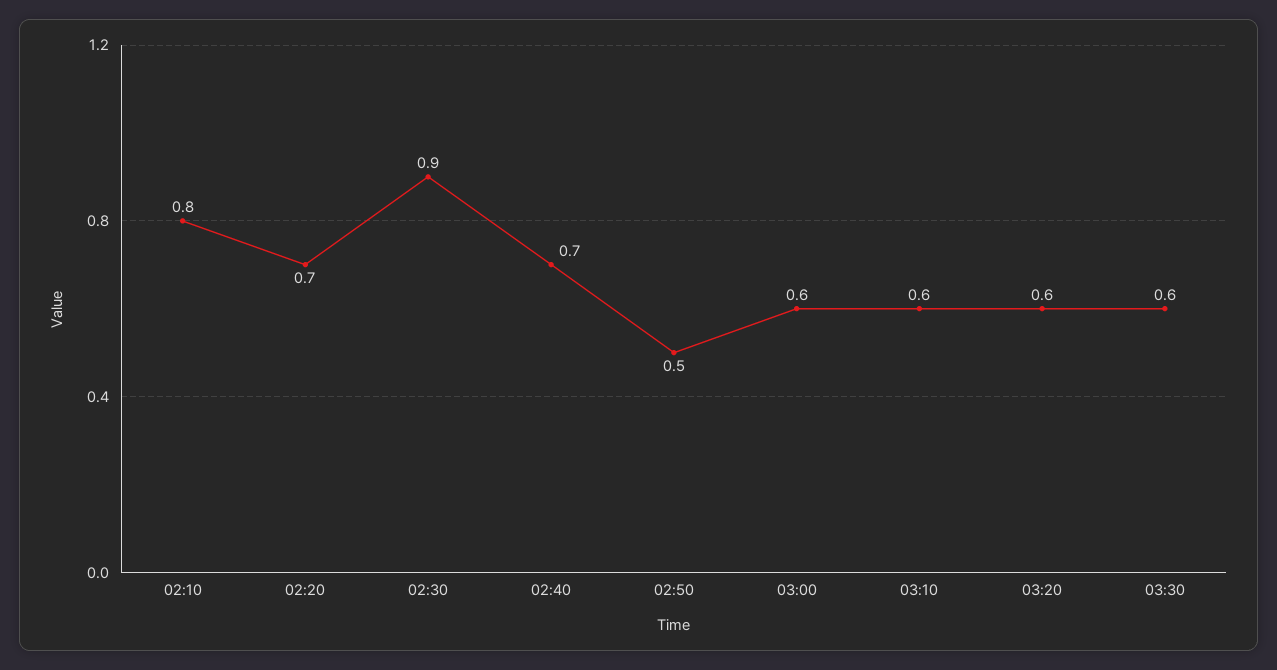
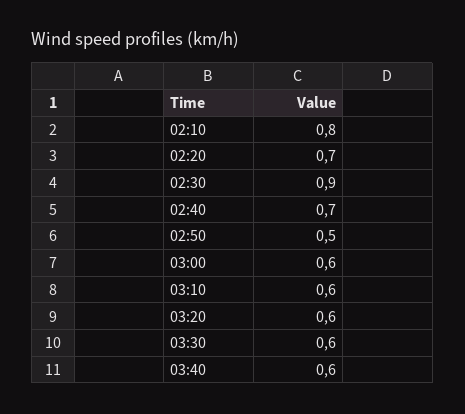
03:40: none -> 0.6

